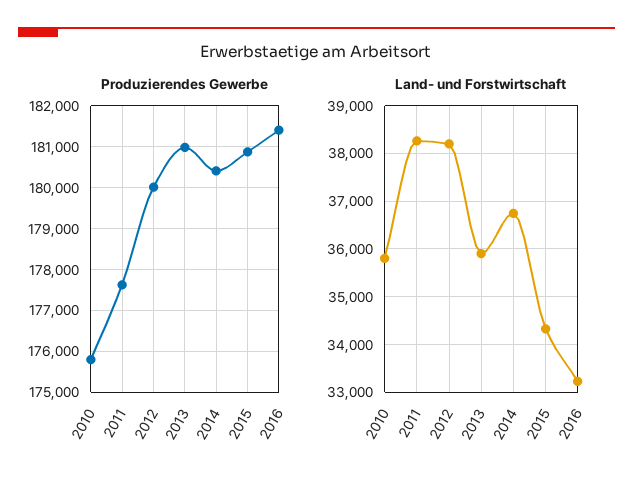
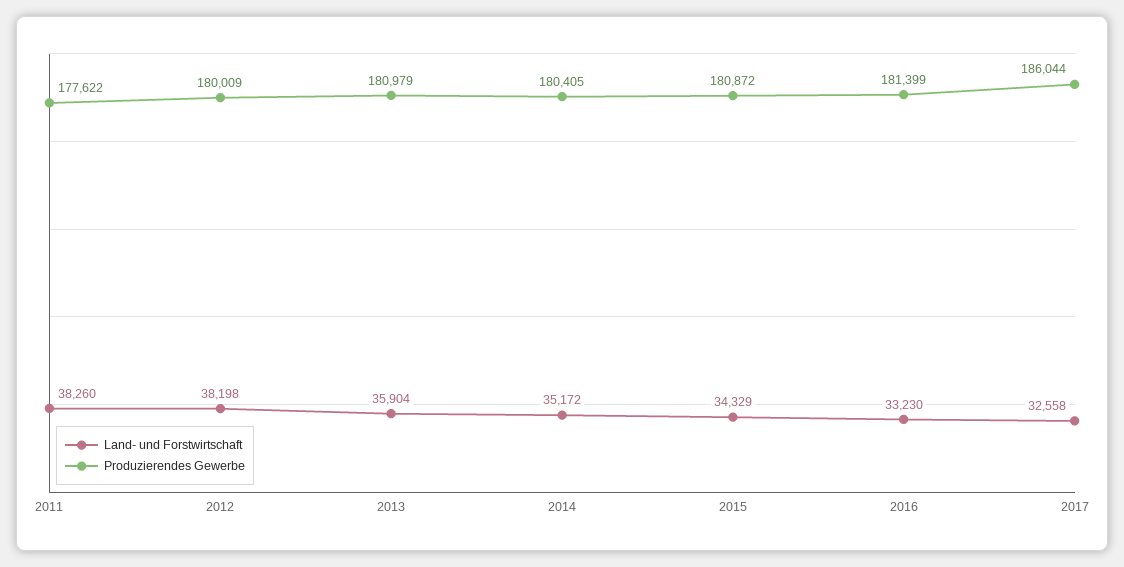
Produzierendes Gewerbe, 2010: 175800 -> none
Land- und Forstwirtschaft, 2010: 35800 -> none
Land- und Forstwirtschaft, 2014: 36800 -> 35172
Land- und Forstwirtschaft, 2017: none -> 32558
Produzierendes Gewerbe, 2017: none -> 186044

